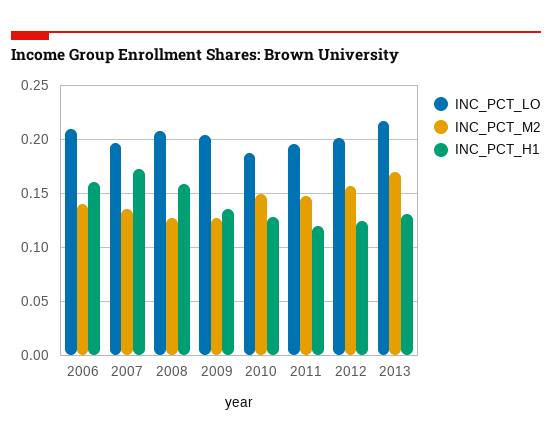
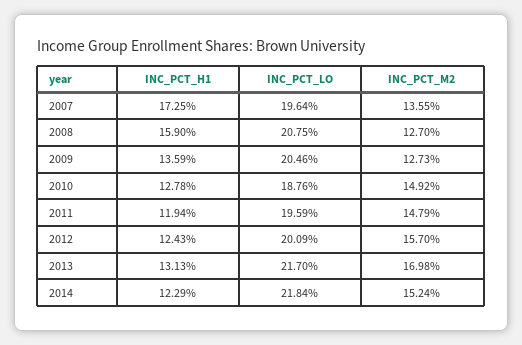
INC_PCT_LO, 2006: 0.21 -> none
INC_PCT_M2, 2006: 0.14 -> none
INC_PCT_H1, 2006: 0.16 -> none
INC_PCT_H1, 2014: none -> 0.1229
INC_PCT_LO, 2014: none -> 0.2184
INC_PCT_M2, 2014: none -> 0.1524

